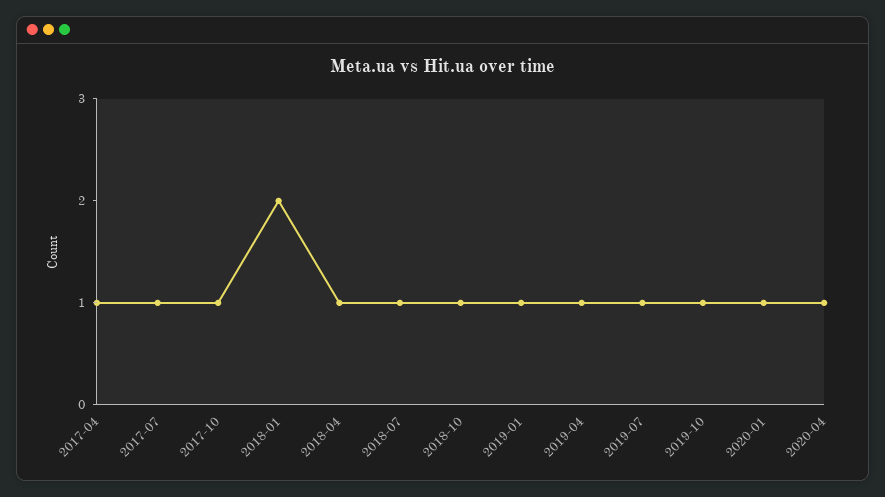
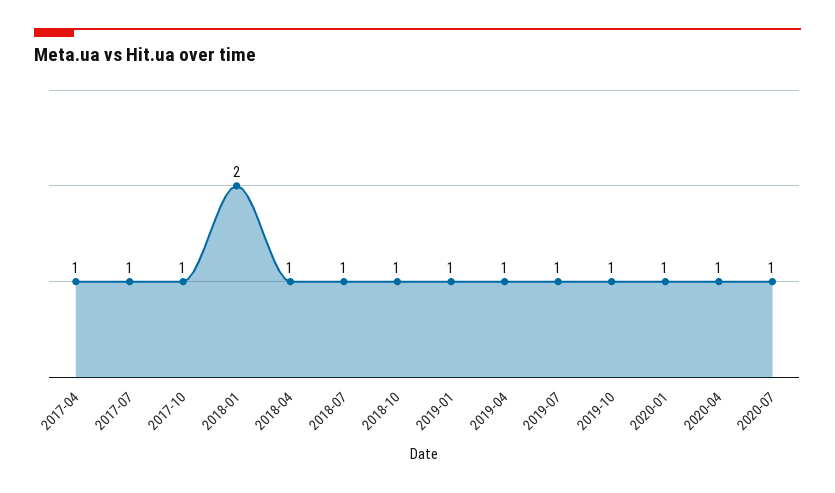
2020-07: none -> 1

